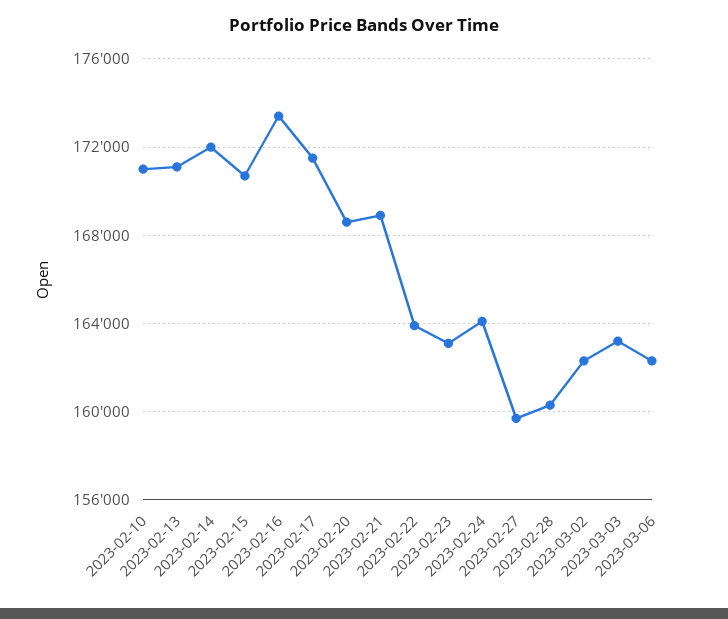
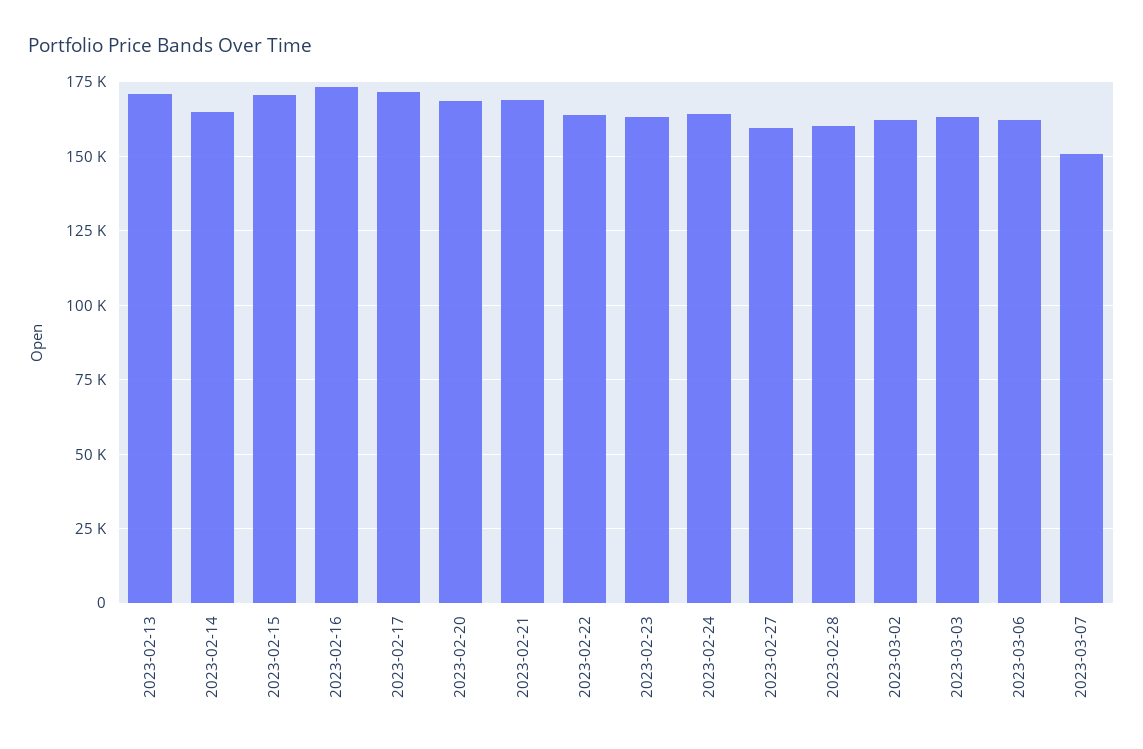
2023-02-10: 171000 -> none
2023-02-14: 172000 -> 165000
2023-03-07: none -> 150000

